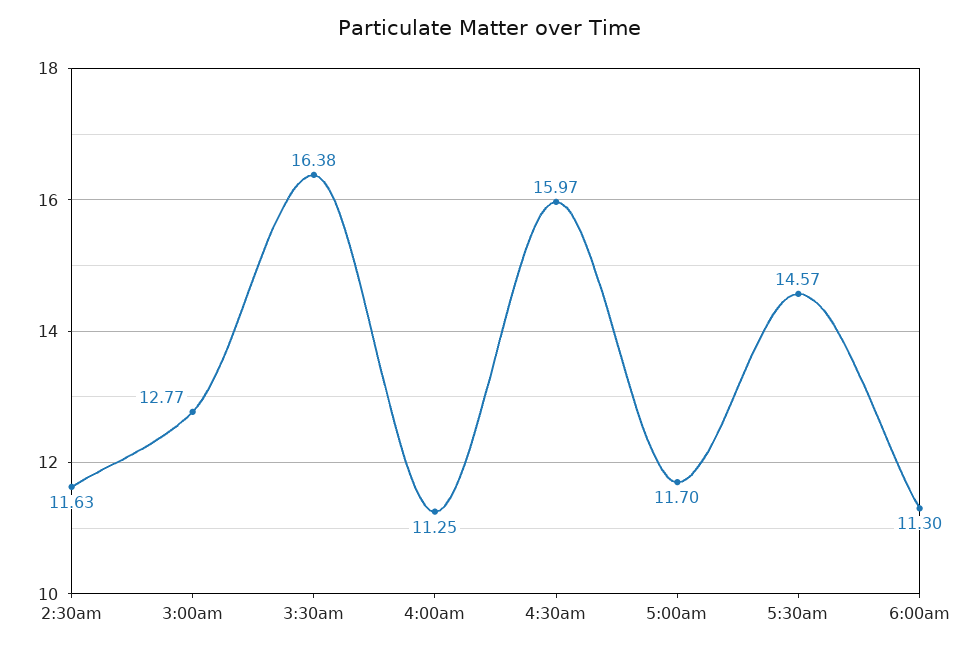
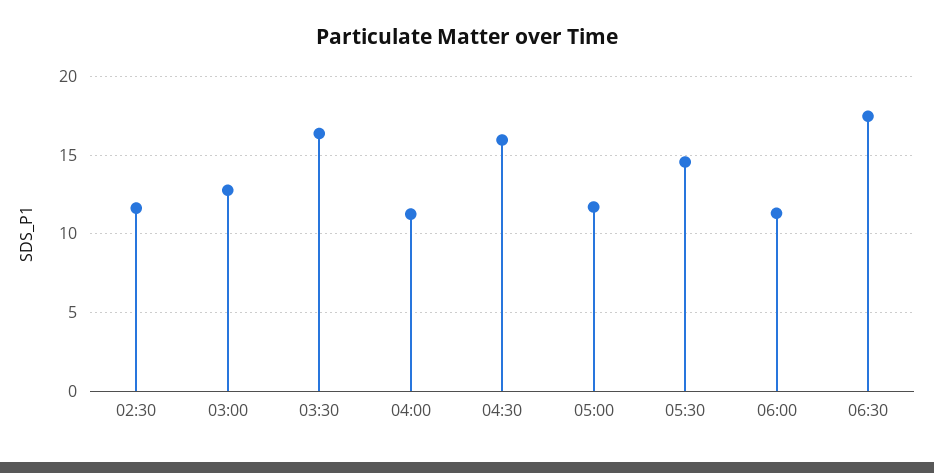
06:30: none -> 17.5

